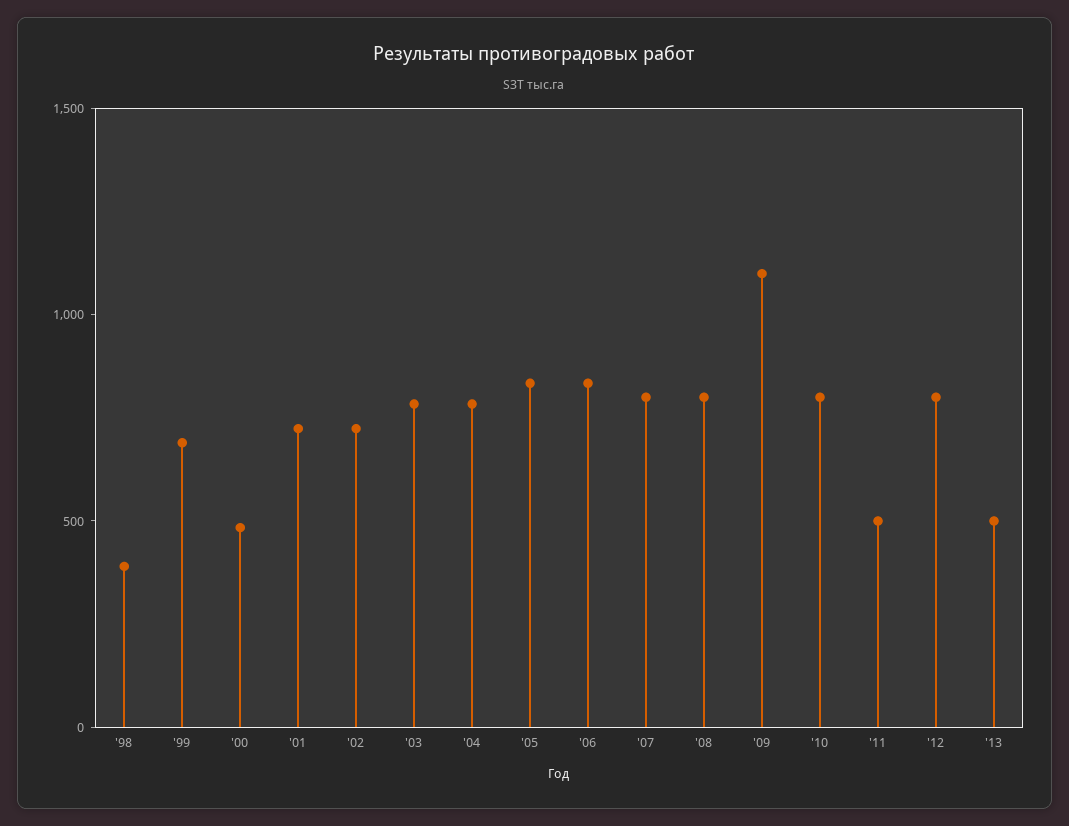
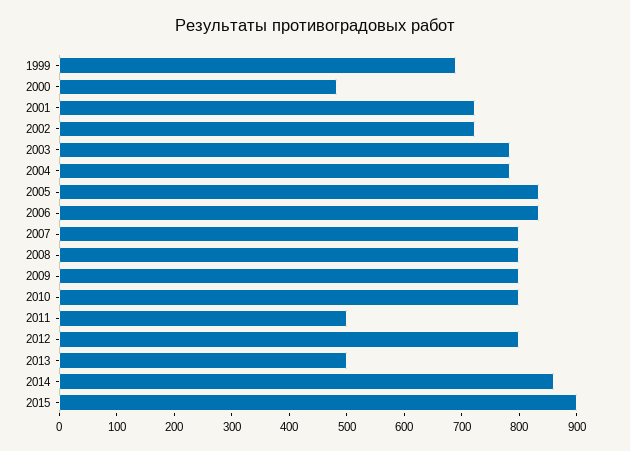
'98: 400 -> none
'09: 1100 -> 800
2014: none -> 860
2015: none -> 900

